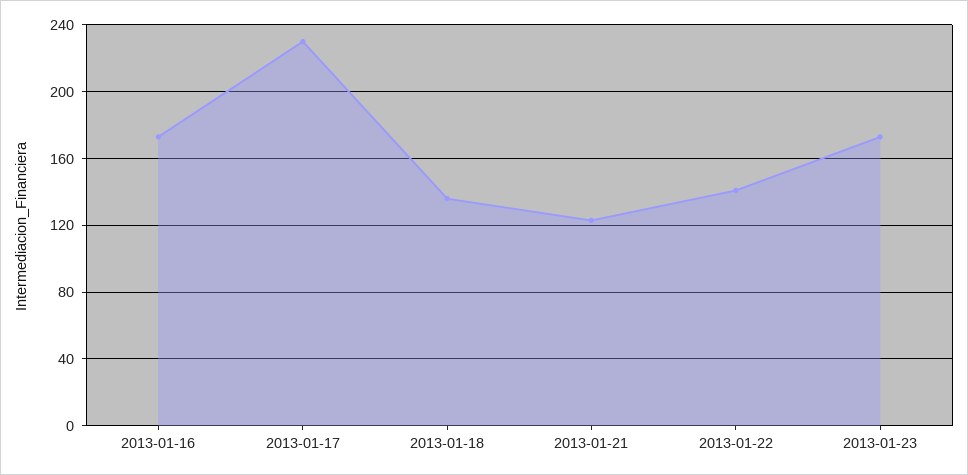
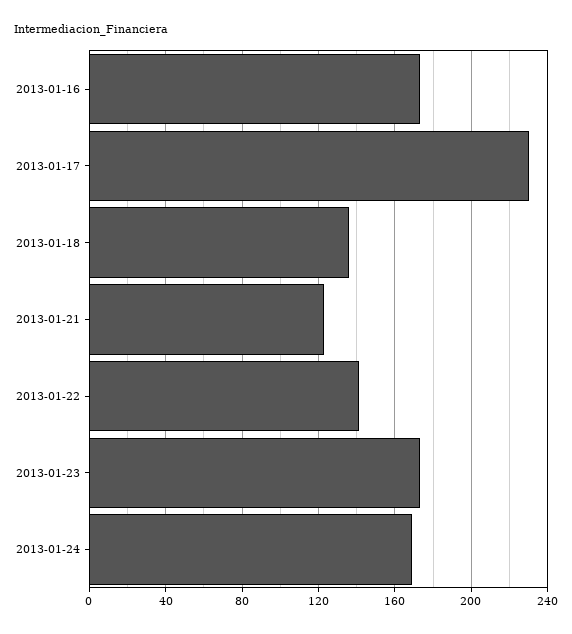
2013-01-24: none -> 170

